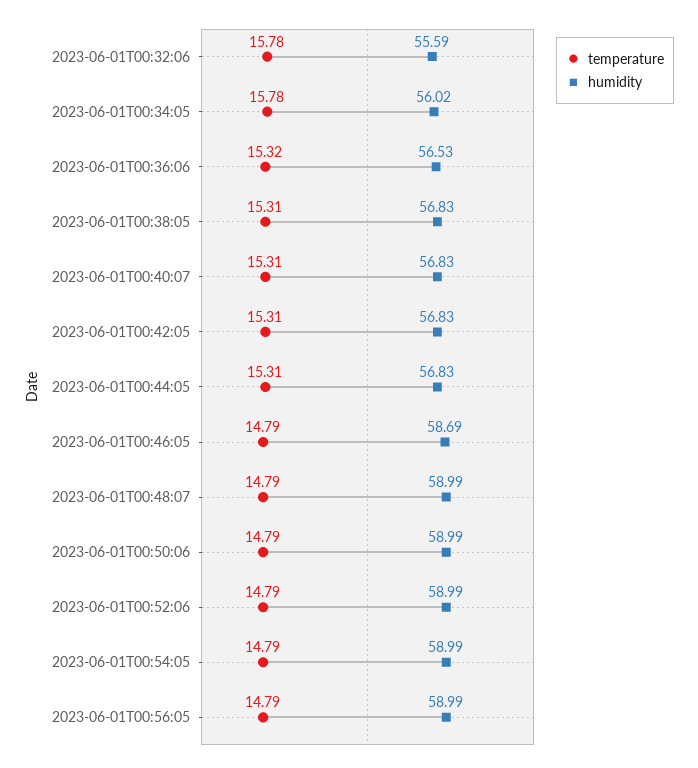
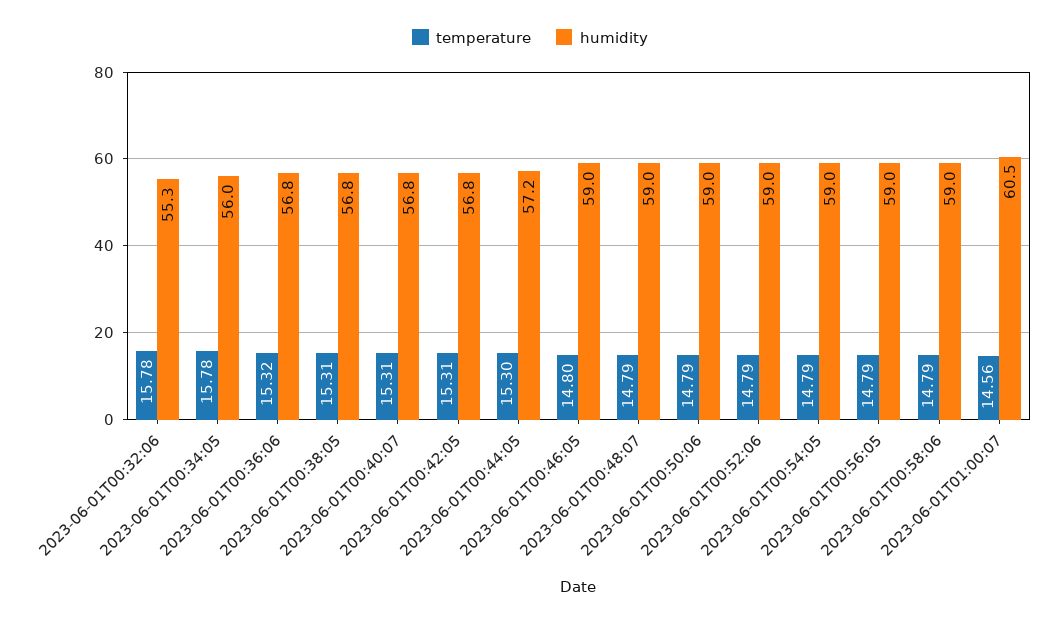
humidity, 2023-06-01T00:32:06: 55.59 -> 55.3
humidity, 2023-06-01T00:36:06: 56.53 -> 56.8
temperature, 2023-06-01T00:44:05: 15.31 -> 15.3
humidity, 2023-06-01T00:44:05: 56.83 -> 57.2
temperature, 2023-06-01T00:46:05: 14.79 -> 14.8
humidity, 2023-06-01T00:46:05: 58.69 -> 59
temperature, 2023-06-01T00:58:06: none -> 14.79
humidity, 2023-06-01T00:58:06: none -> 59
temperature, 2023-06-01T01:00:07: none -> 14.56
humidity, 2023-06-01T01:00:07: none -> 60.5

